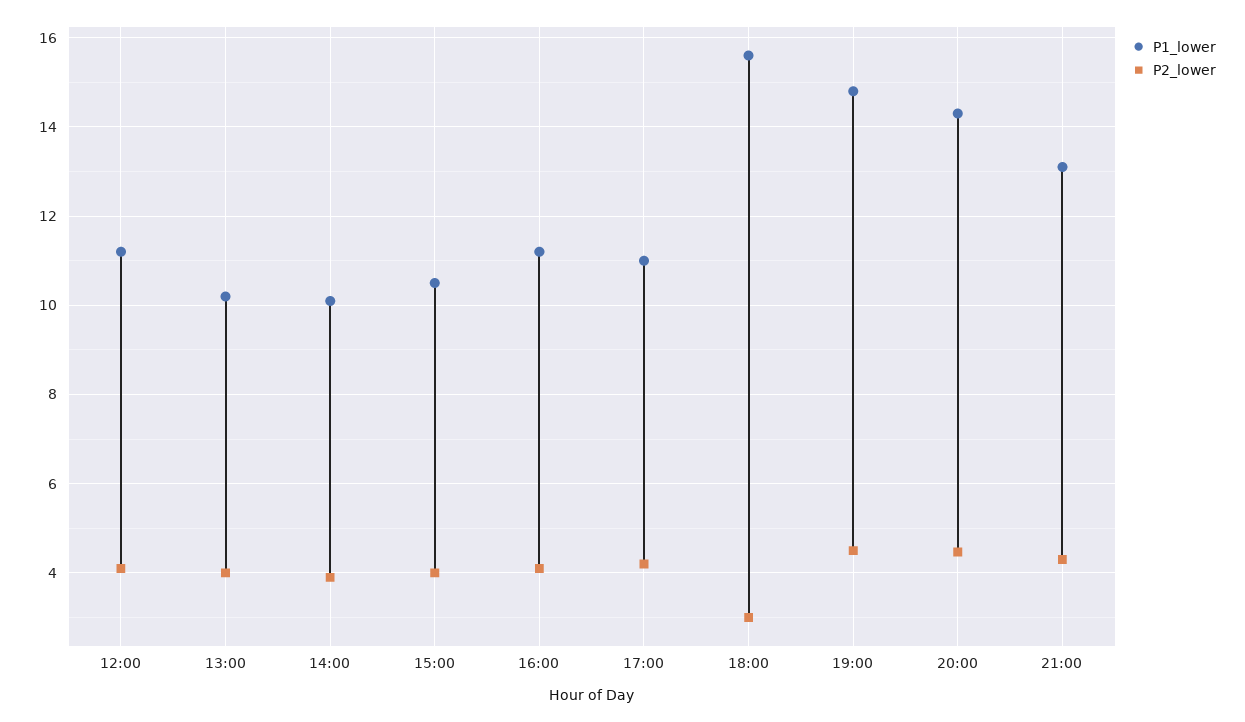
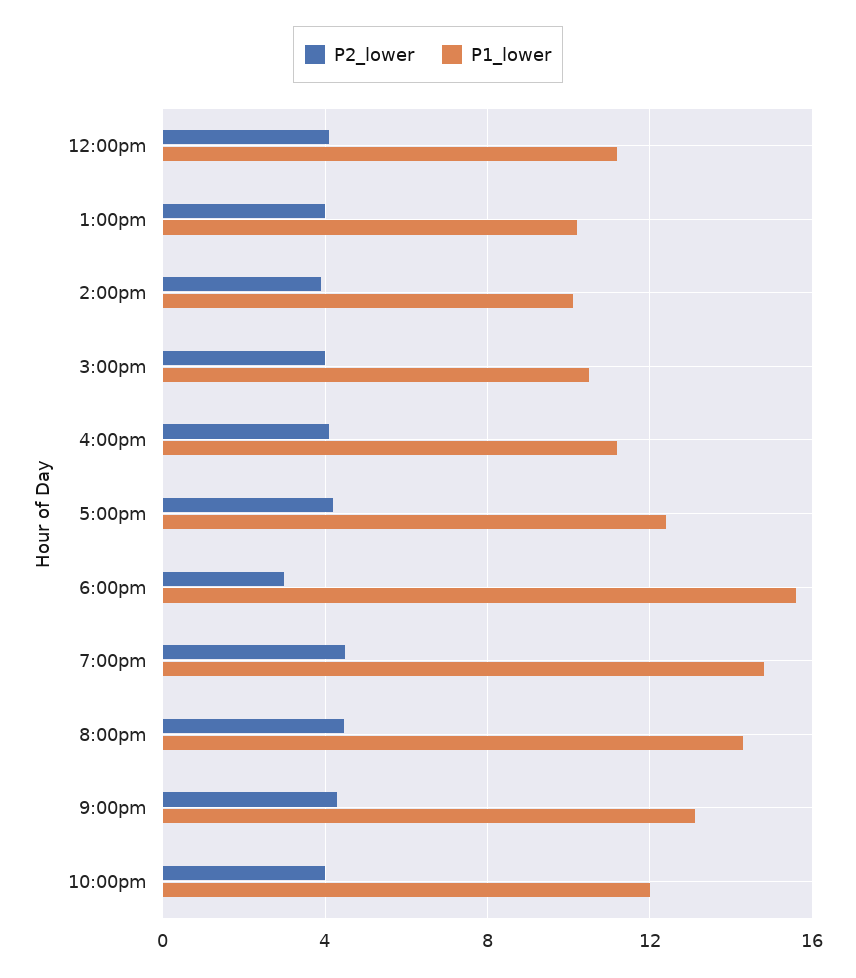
P1_lower, 17:00: 11 -> 12.5
P2_lower, 10:00pm: none -> 4
P1_lower, 10:00pm: none -> 12

